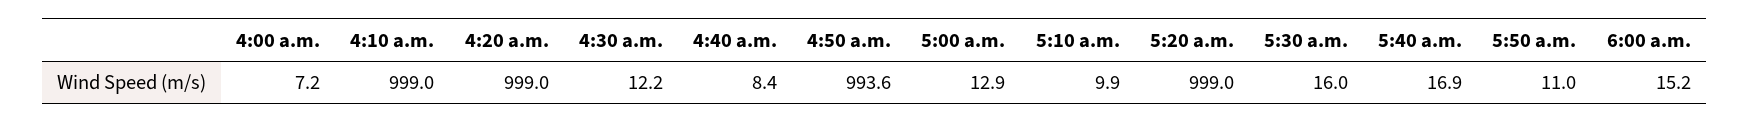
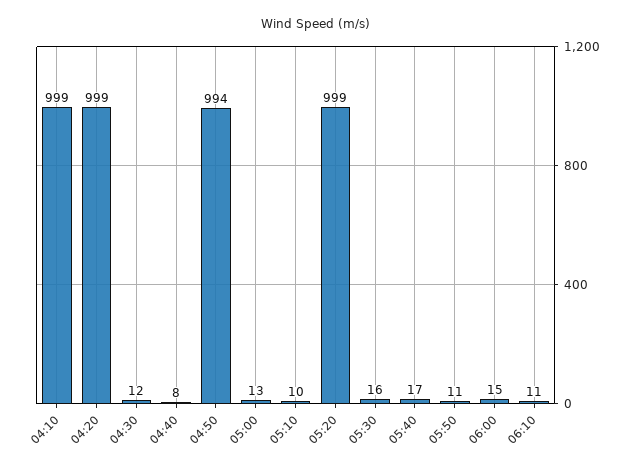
4:00 a.m.: 7.2 -> none
06:10: none -> 11

